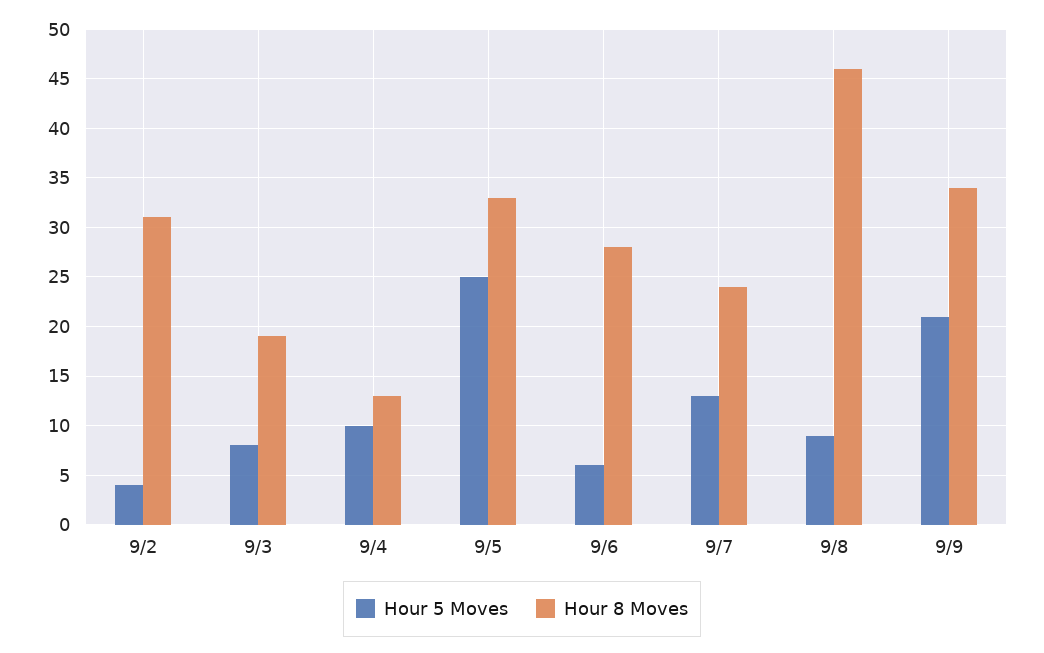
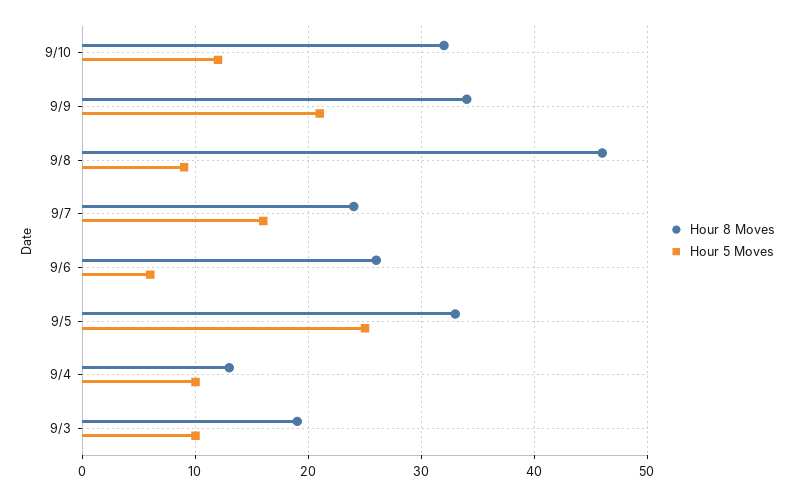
Hour 5 Moves, 9/2: 4 -> none
Hour 8 Moves, 9/2: 31 -> none
Hour 5 Moves, 9/3: 8 -> 10
Hour 8 Moves, 9/6: 28 -> 26
Hour 5 Moves, 9/7: 13 -> 16
Hour 8 Moves, 9/10: none -> 32
Hour 5 Moves, 9/10: none -> 12

